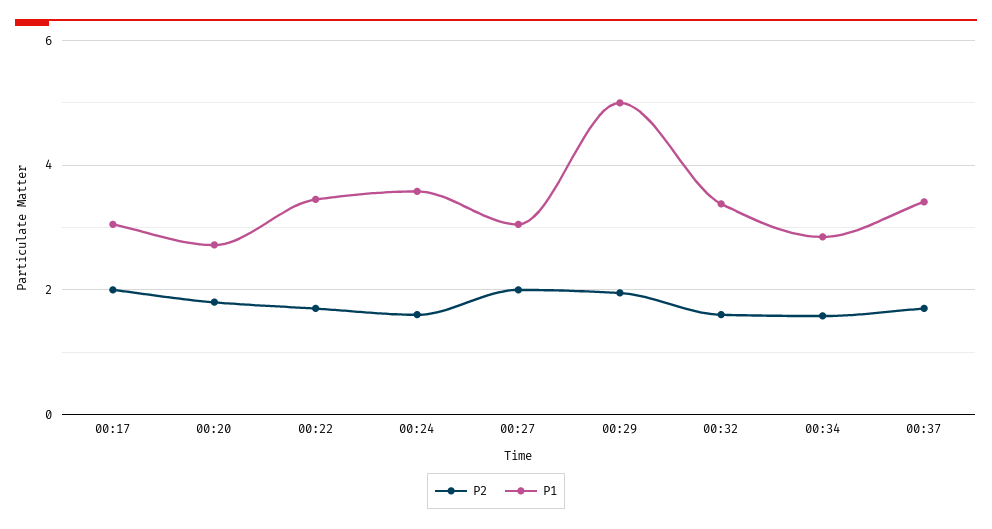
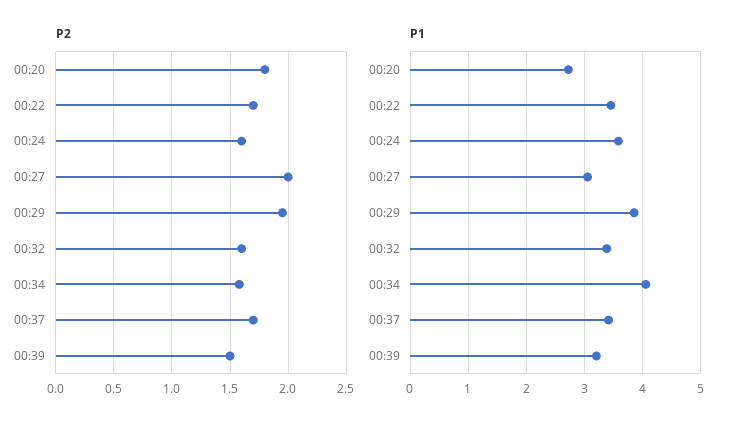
P2, 00:17: 2 -> none
P1, 00:17: 3 -> none
P1, 00:29: 5 -> 3.8
P1, 00:34: 2.8 -> 4
P2, 00:39: none -> 1.5
P1, 00:39: none -> 3.2

